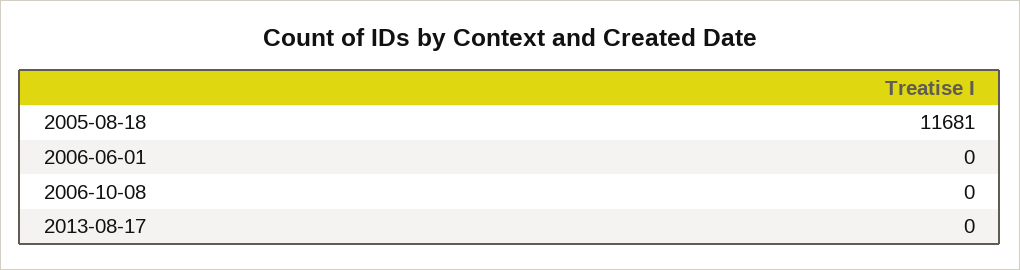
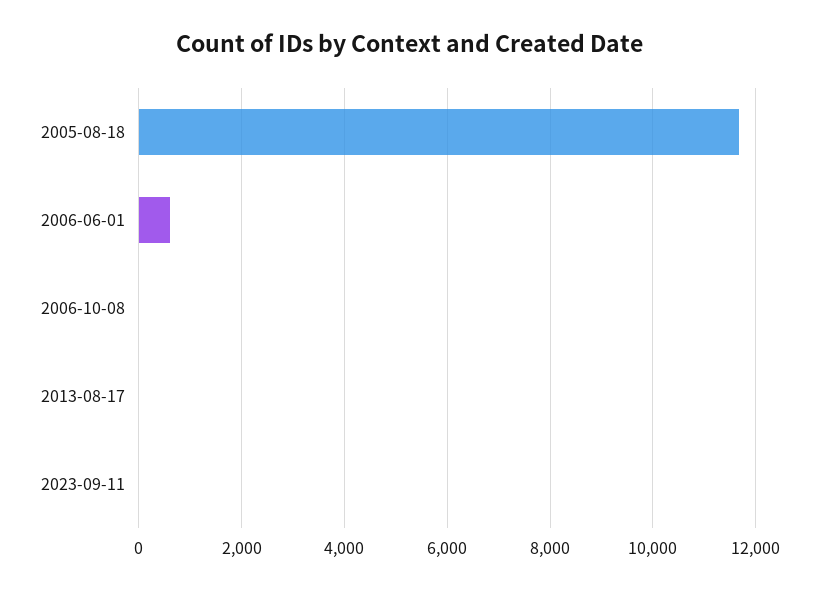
2006-06-01: 0 -> 600
2023-09-11: none -> 0

